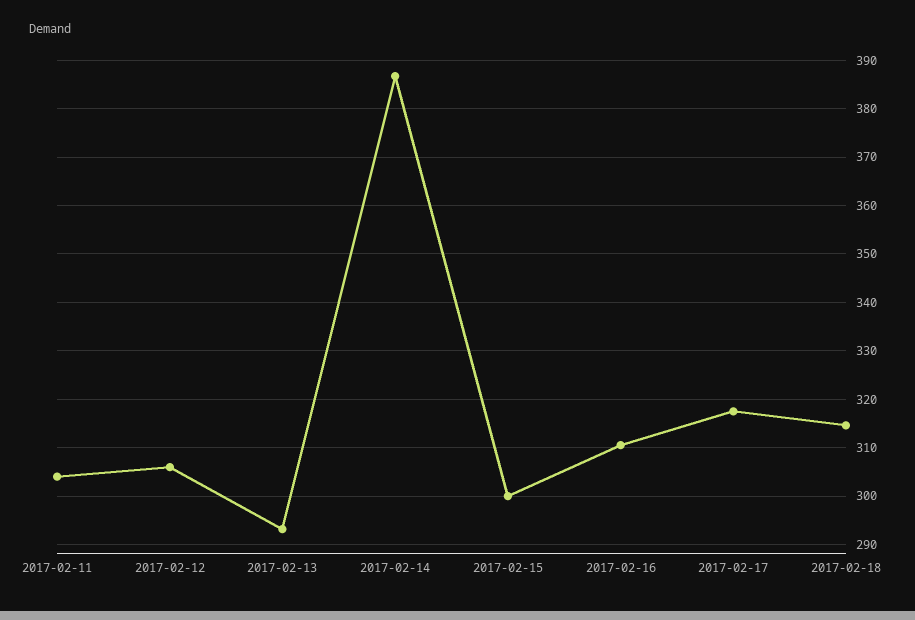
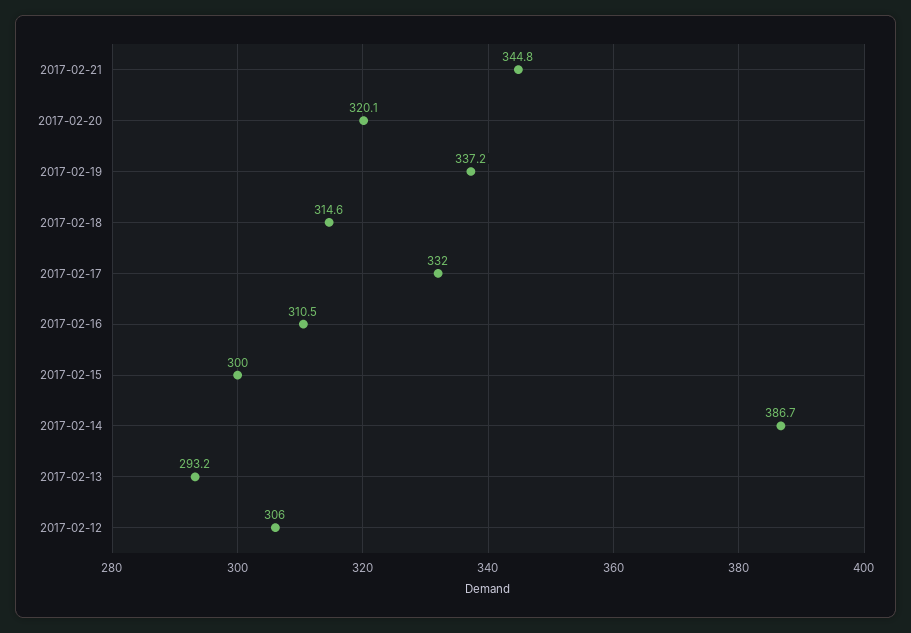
2017-02-11: 304 -> none
2017-02-17: 318 -> 332
2017-02-21: none -> 344.8
2017-02-20: none -> 320.1
2017-02-19: none -> 337.2

